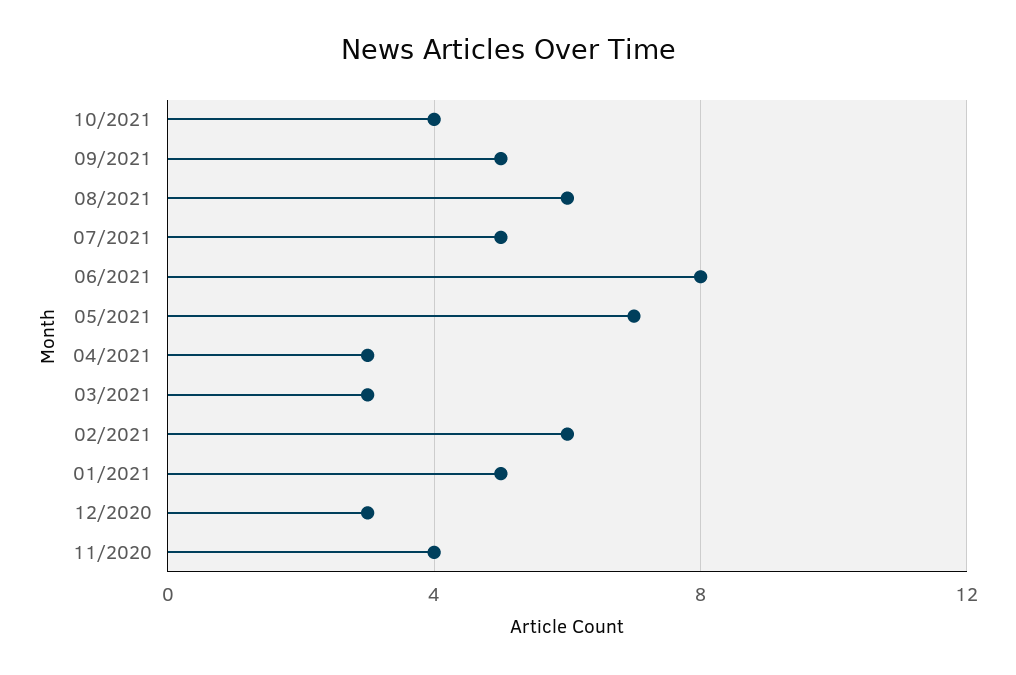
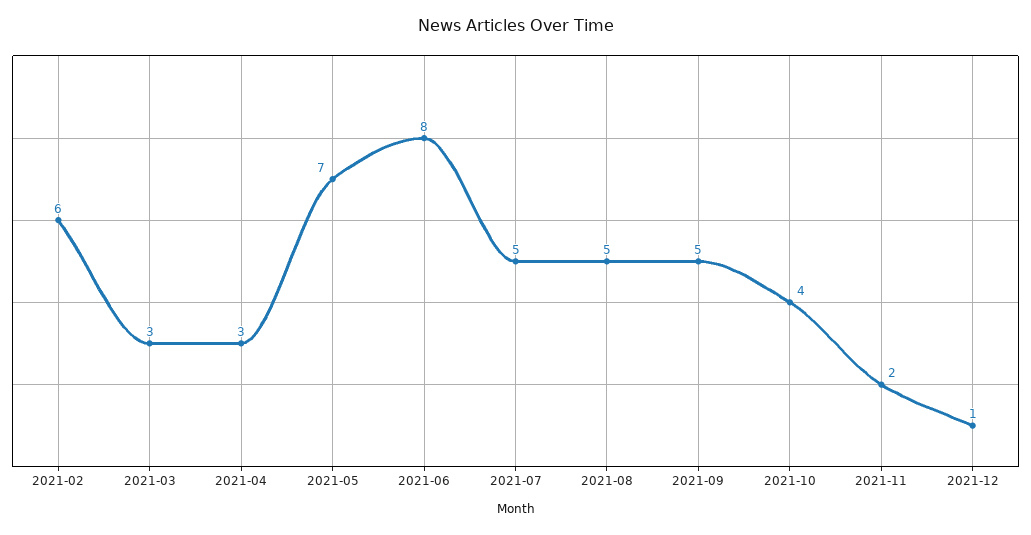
08/2021: 6 -> 5
01/2021: 5 -> none
12/2020: 3 -> none
11/2020: 4 -> none
2021-11: none -> 2
2021-12: none -> 1

